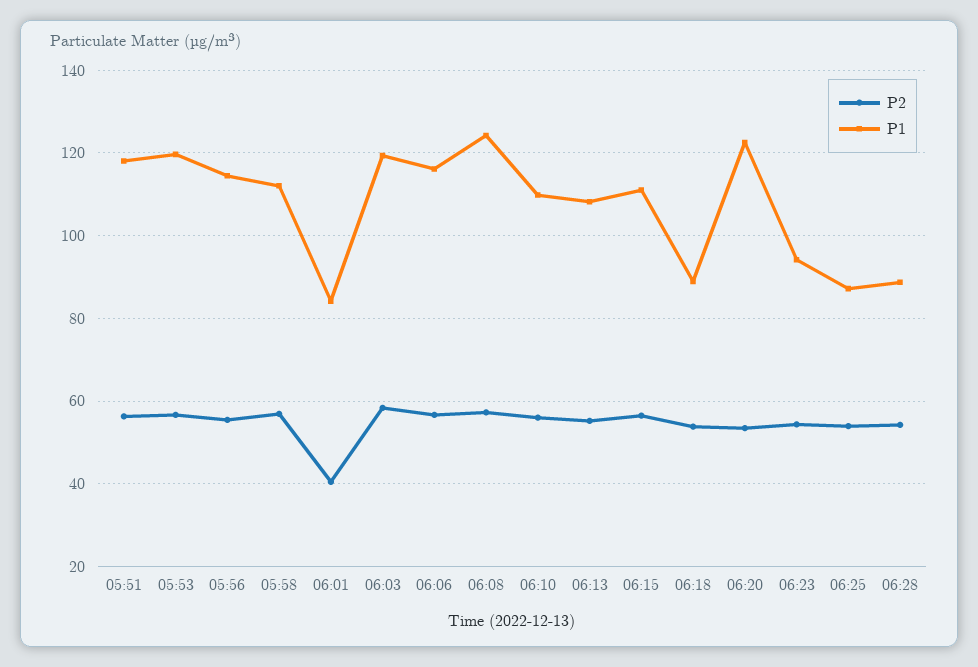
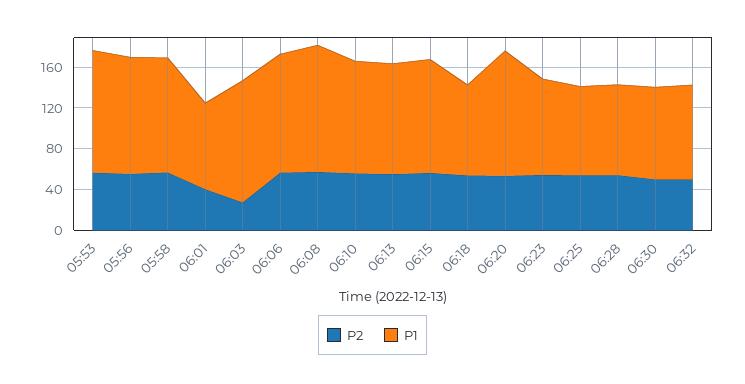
P2, 05:51: 56 -> none
P1, 05:51: 118 -> none
P2, 06:03: 58 -> 30
P2, 06:30: none -> 50
P1, 06:30: none -> 90
P2, 06:32: none -> 50
P1, 06:32: none -> 90

